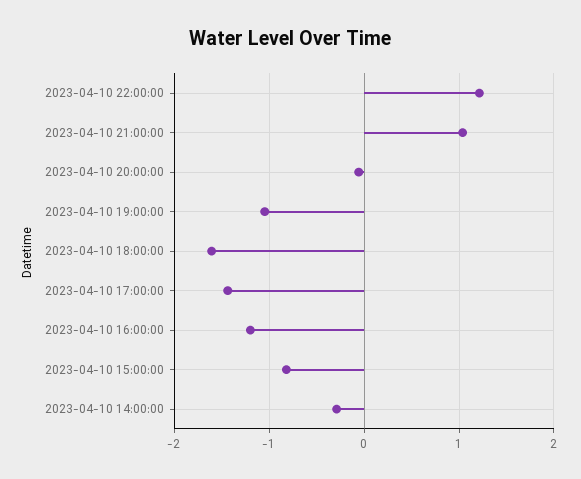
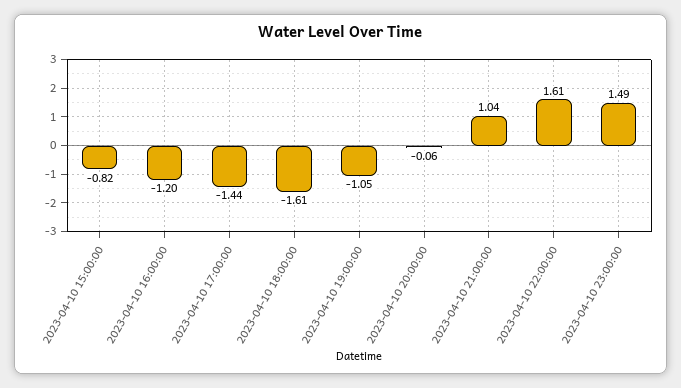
2023-04-10 22:00:00: 1.2 -> 1.61
2023-04-10 14:00:00: -0.3 -> none
2023-04-10 23:00:00: none -> 1.49

